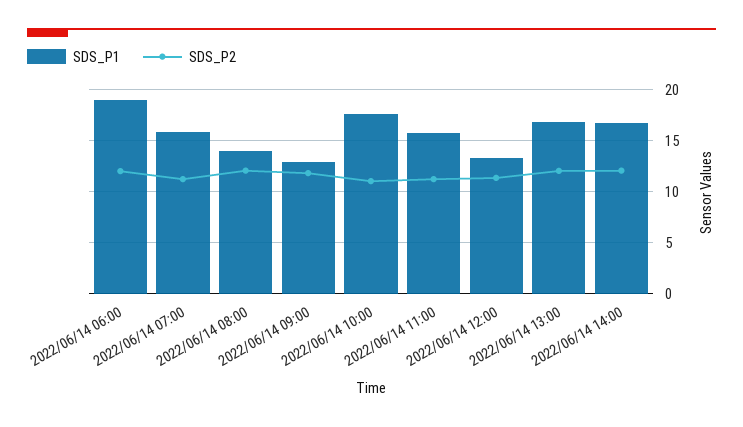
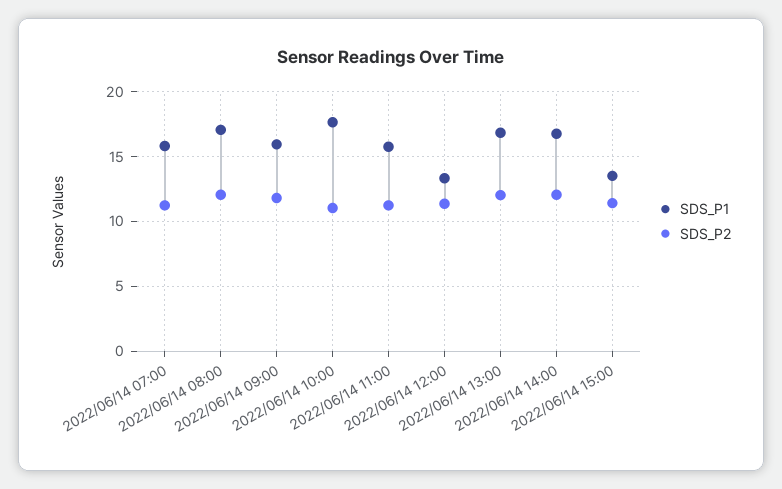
SDS_P1, 2022/06/14 06:00: 19 -> none
SDS_P2, 2022/06/14 06:00: 12 -> none
SDS_P1, 2022/06/14 08:00: 14 -> 17
SDS_P1, 2022/06/14 09:00: 13 -> 16
SDS_P1, 2022/06/14 15:00: none -> 13.5
SDS_P2, 2022/06/14 15:00: none -> 11.5

